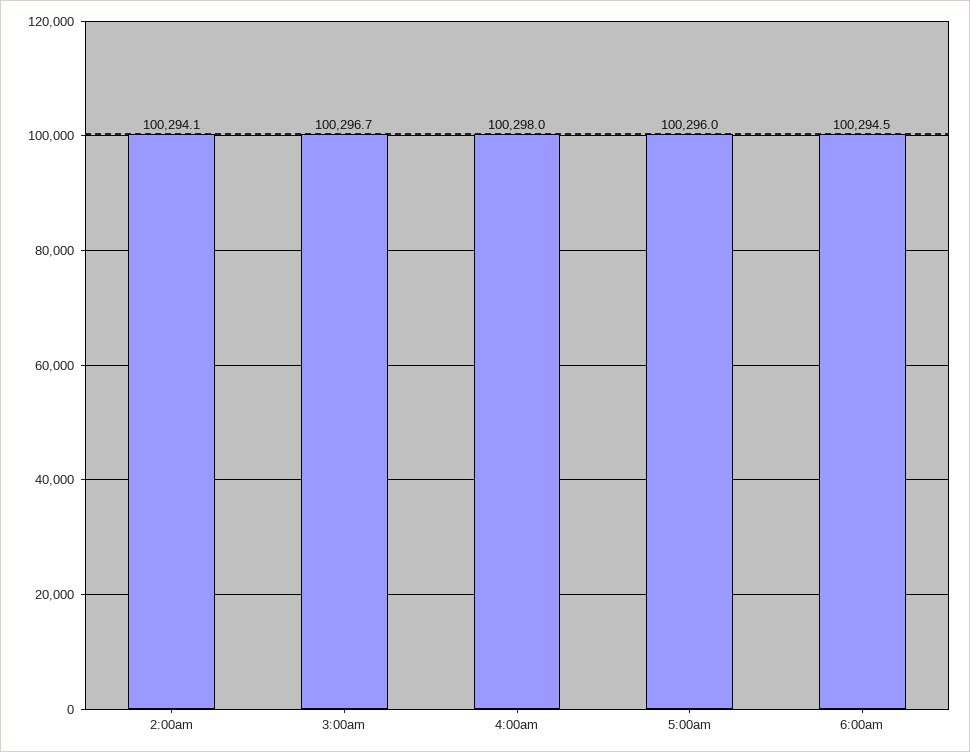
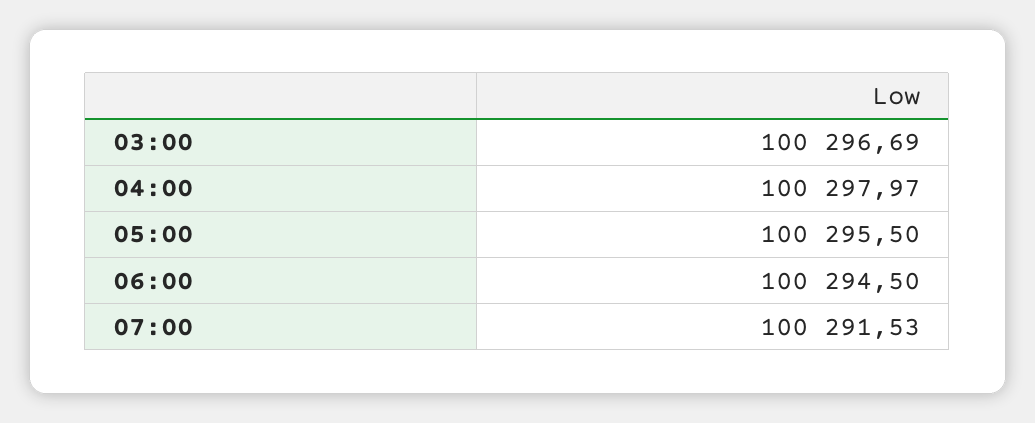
2:00am: 100294.1 -> none
5:00am: 100296 -> 100295.5
07:00: none -> 100291.53

